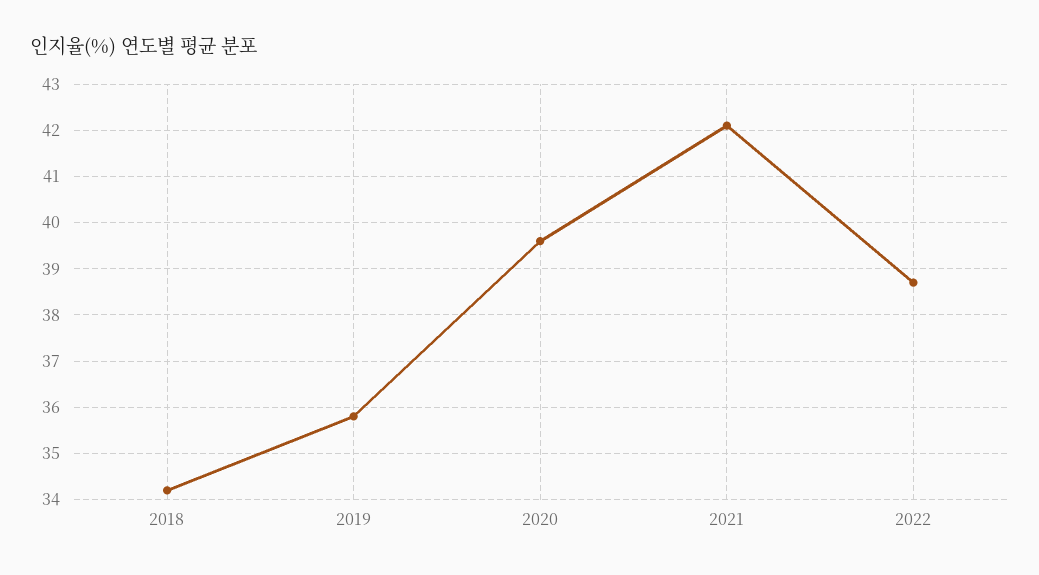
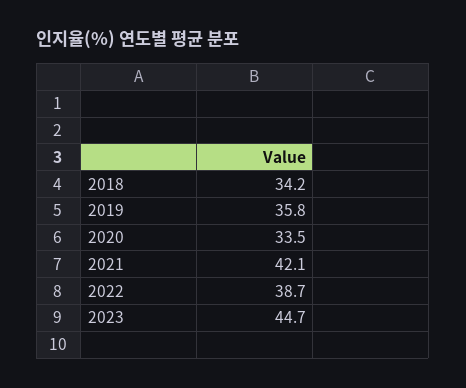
2020: 39.5 -> 33.5
2023: none -> 44.7

